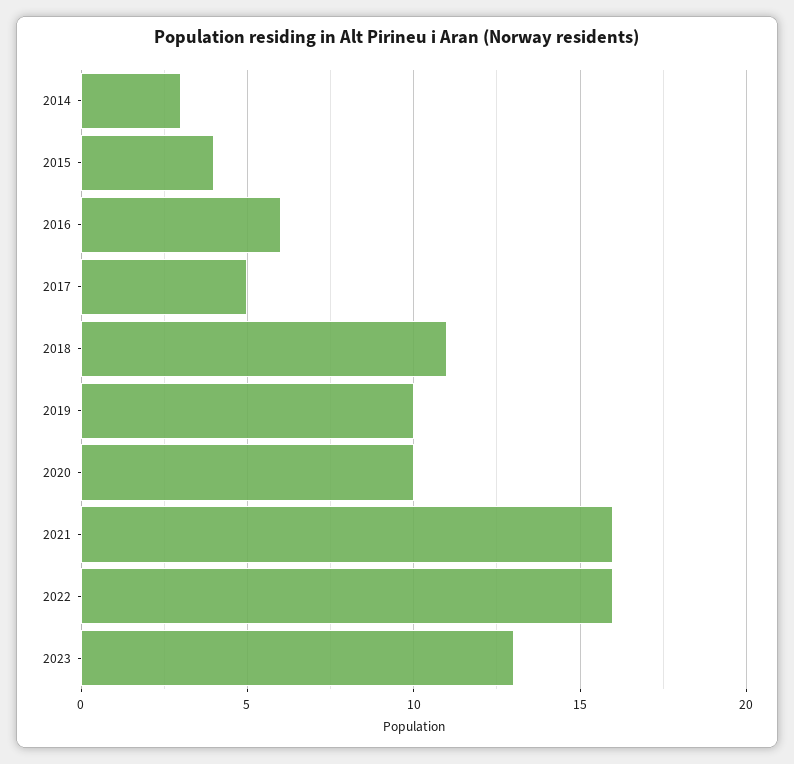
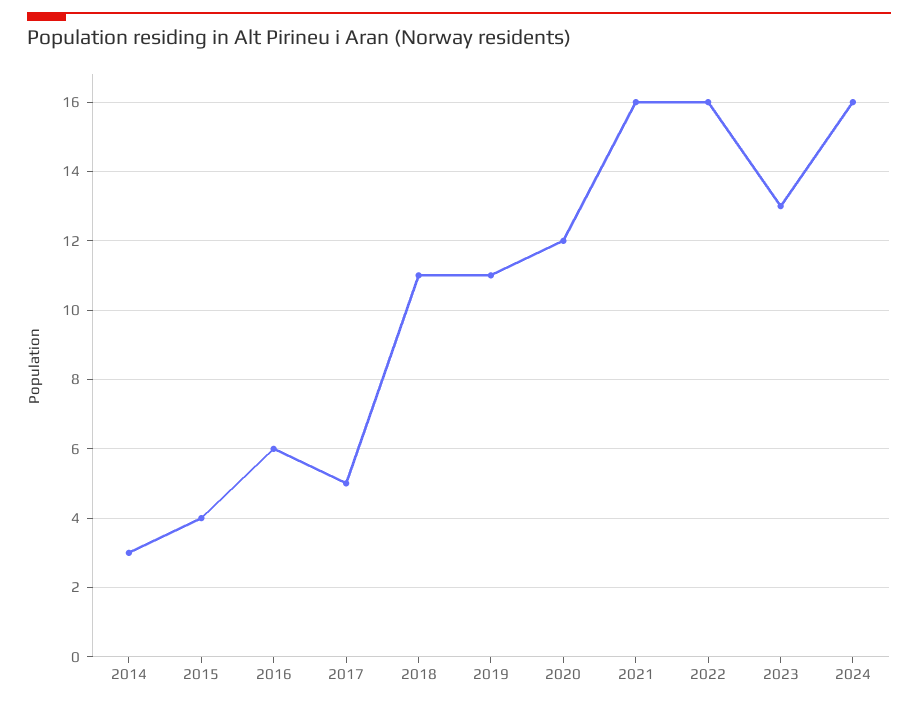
2019: 10 -> 11
2020: 10 -> 12
2024: none -> 16

